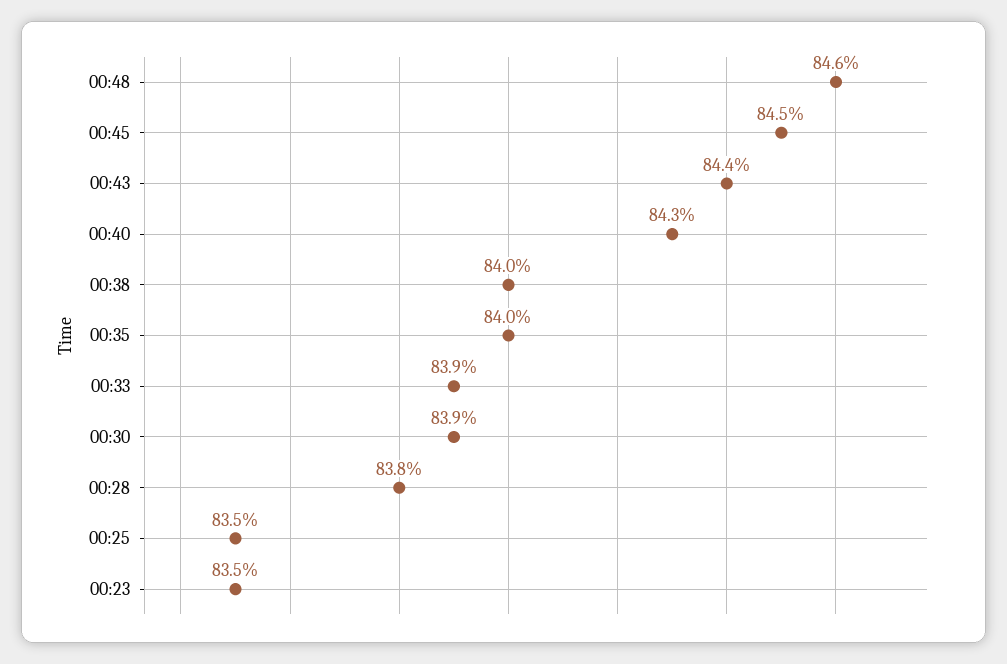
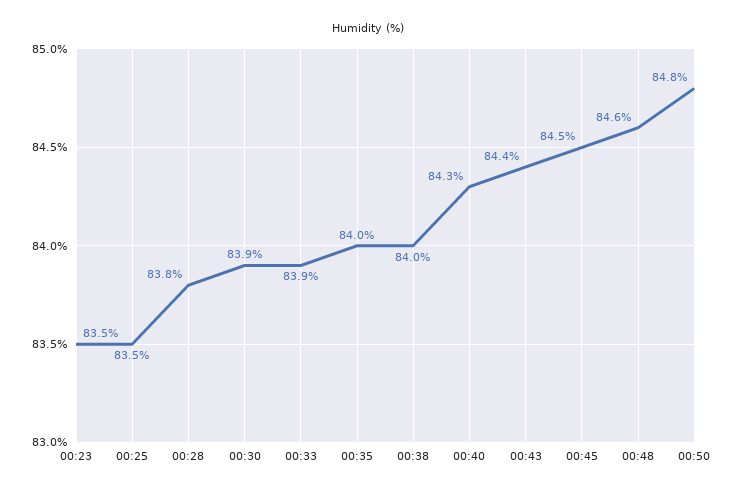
00:50: none -> 84.8

